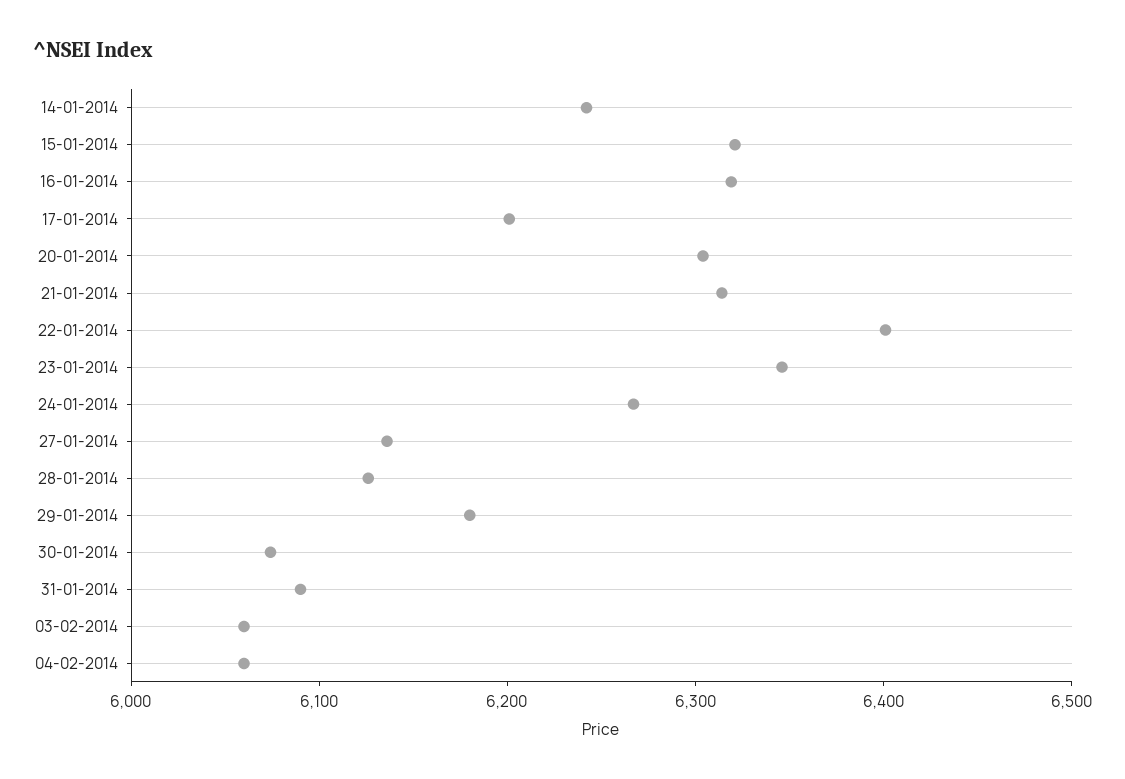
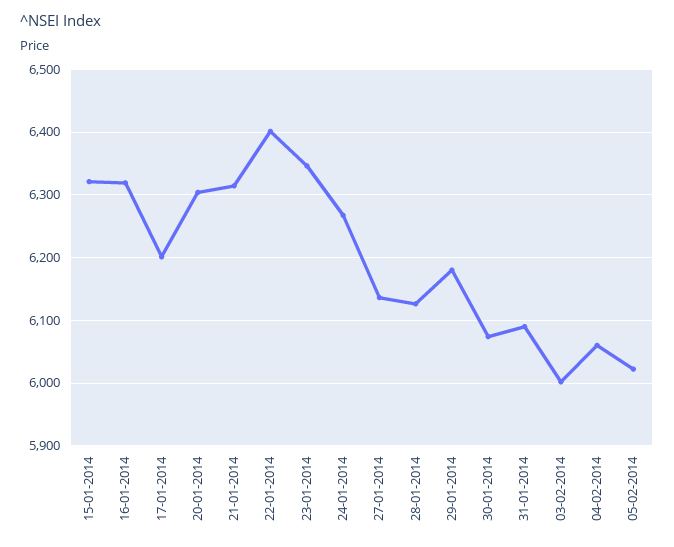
14-01-2014: 6240 -> none
03-02-2014: 6060 -> 6000
05-02-2014: none -> 6020

